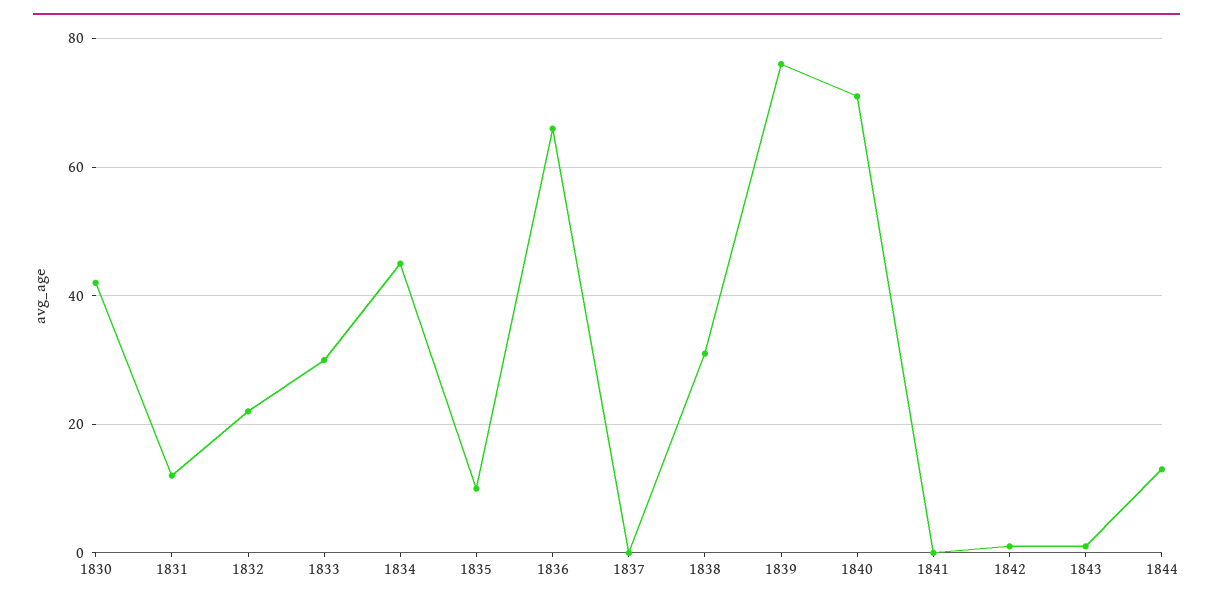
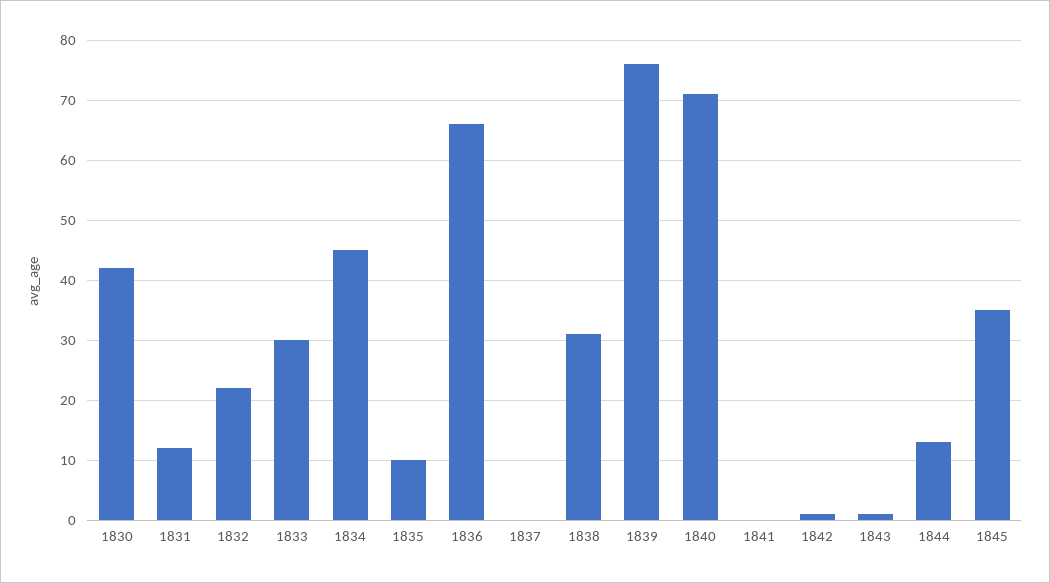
1845: none -> 35

